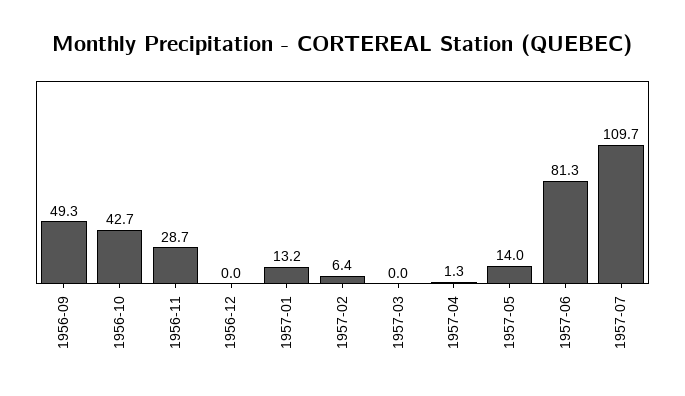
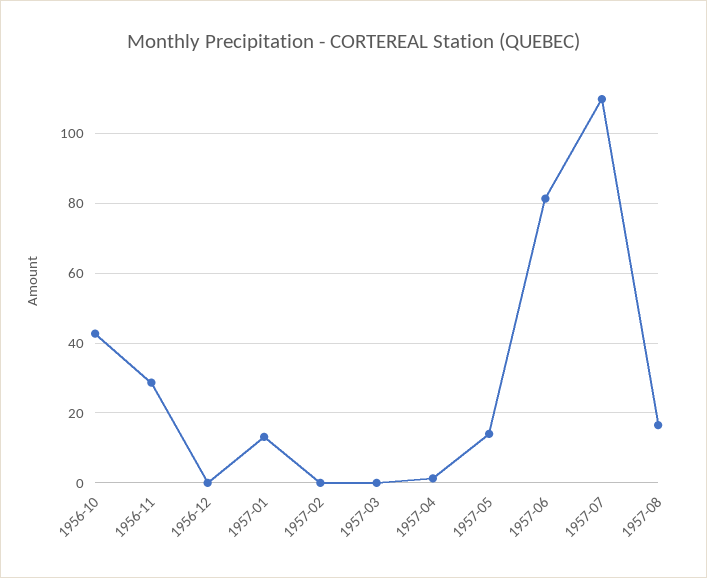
1956-09: 49.3 -> none
1957-02: 6.4 -> 0
1957-08: none -> 16

